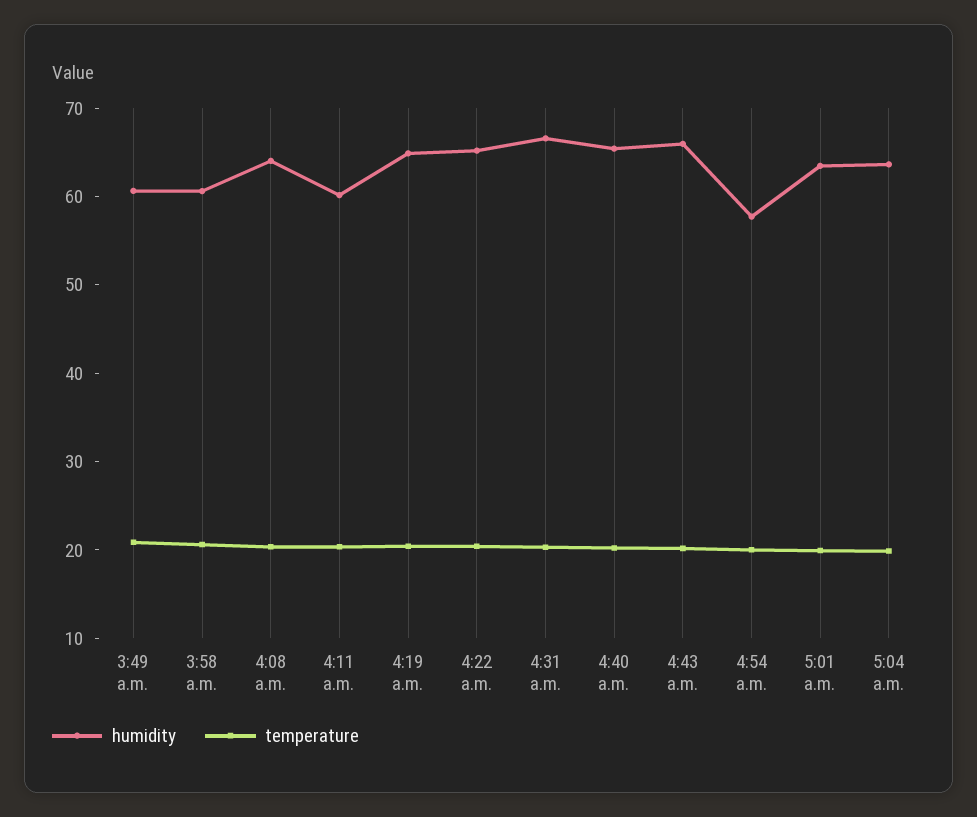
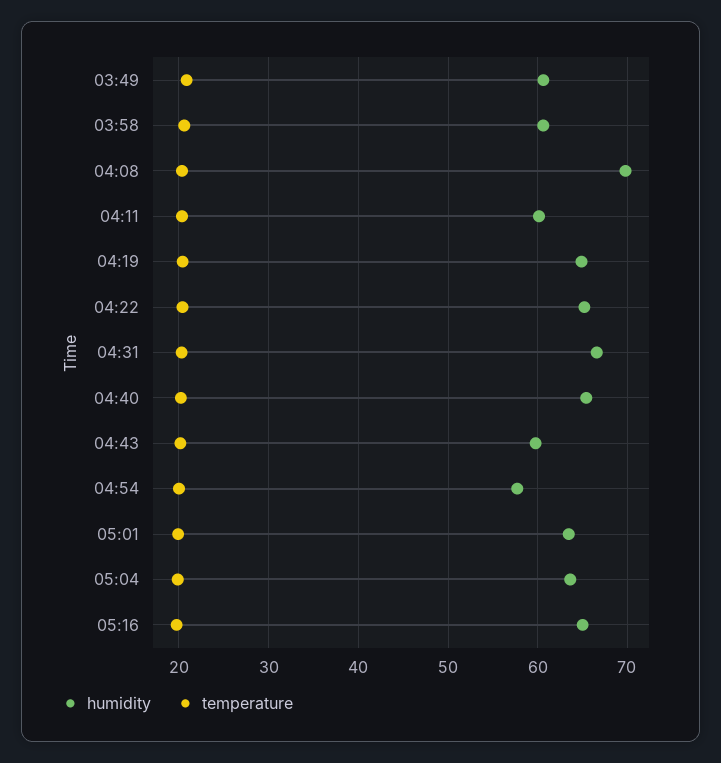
humidity, 4:08 a.m.: 64 -> 70
humidity, 4:43 a.m.: 66 -> 60
humidity, 05:16: none -> 65
temperature, 05:16: none -> 20

